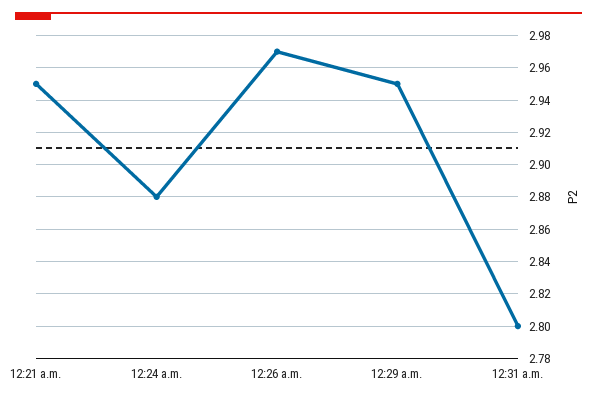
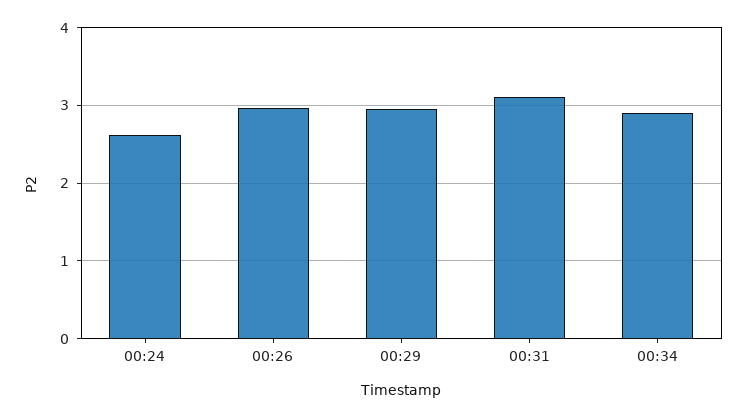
12:21 a.m.: 2.95 -> none
12:24 a.m.: 2.88 -> 2.6
12:31 a.m.: 2.8 -> 3.1
00:34: none -> 2.9

